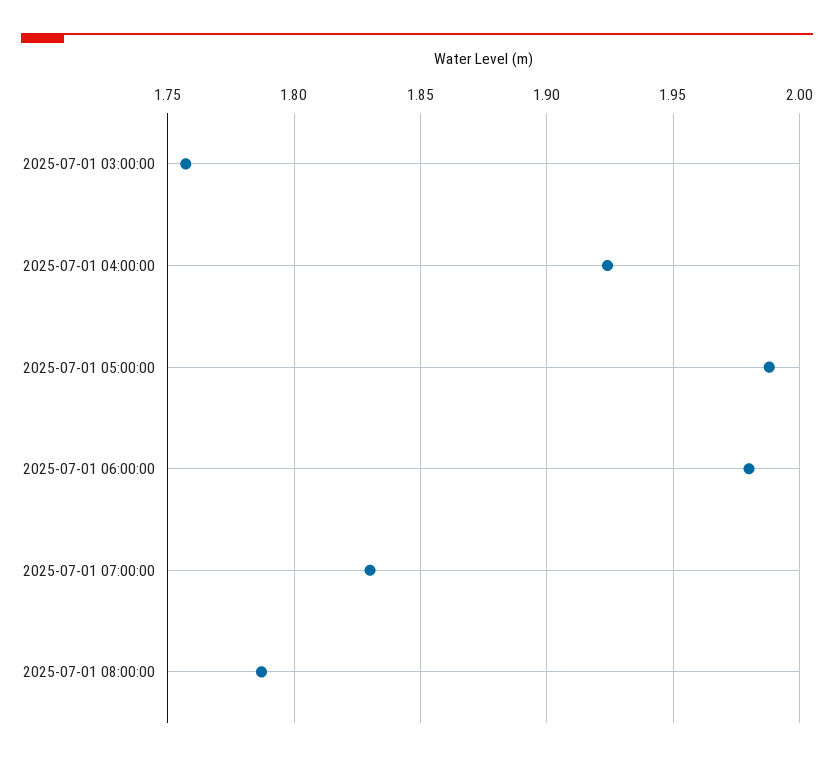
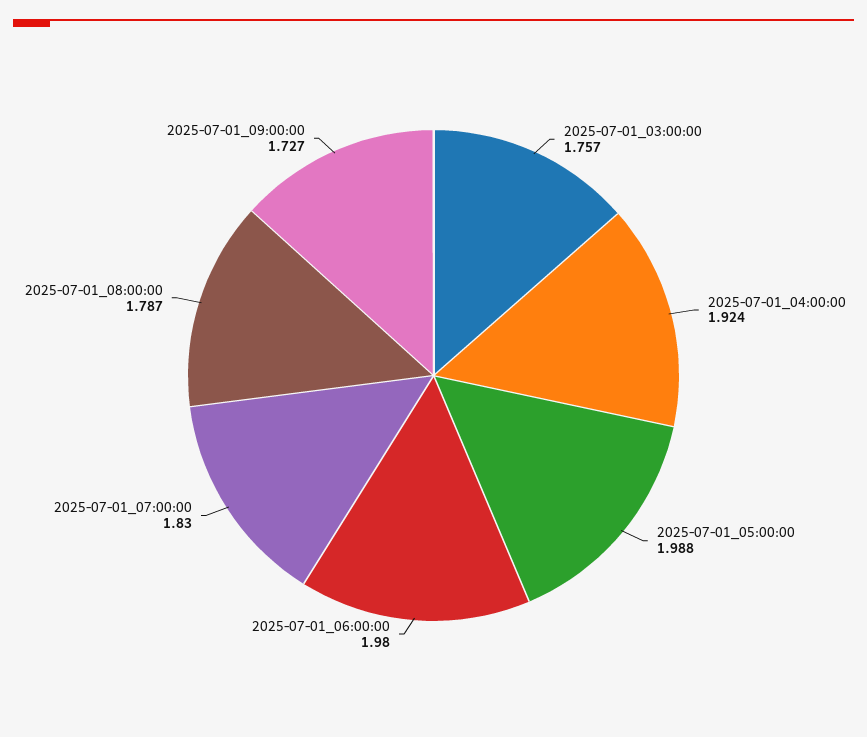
2025-07-01_09:00:00: none -> 1.727

